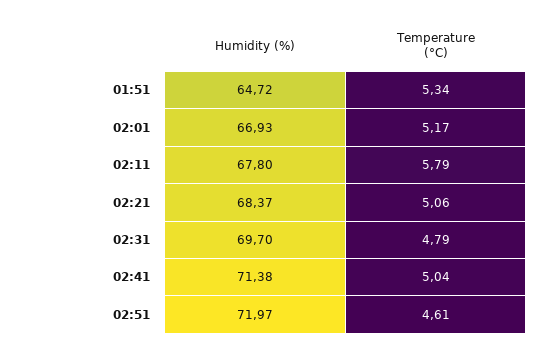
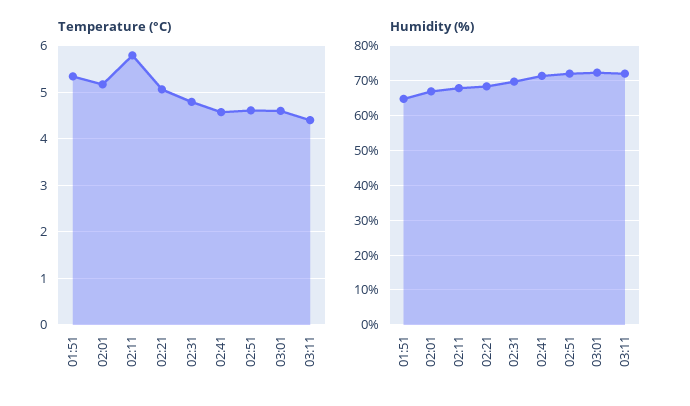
Temperature (°C), 02:41: 5.04 -> 4.6
Temperature (°C), 03:01: none -> 4.6
Temperature (°C), 03:11: none -> 4.4
Humidity (%), 03:01: none -> 72
Humidity (%), 03:11: none -> 72

